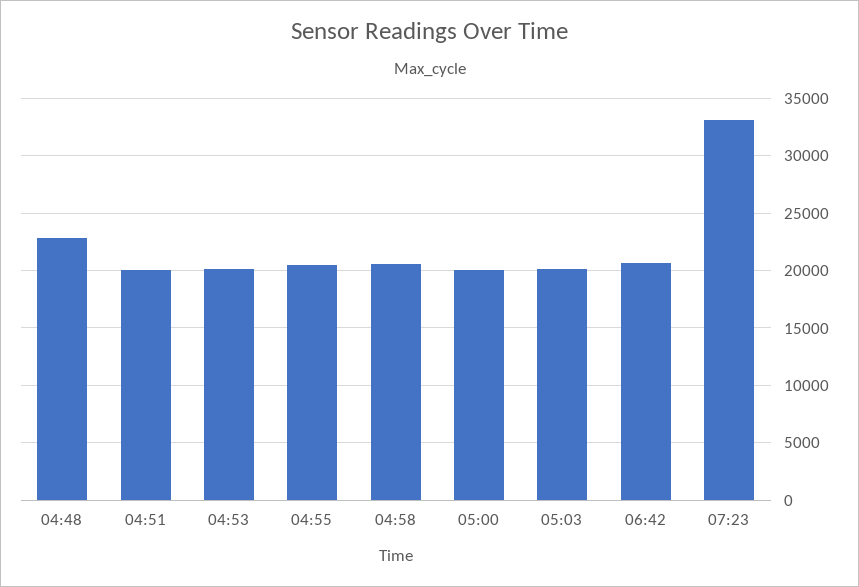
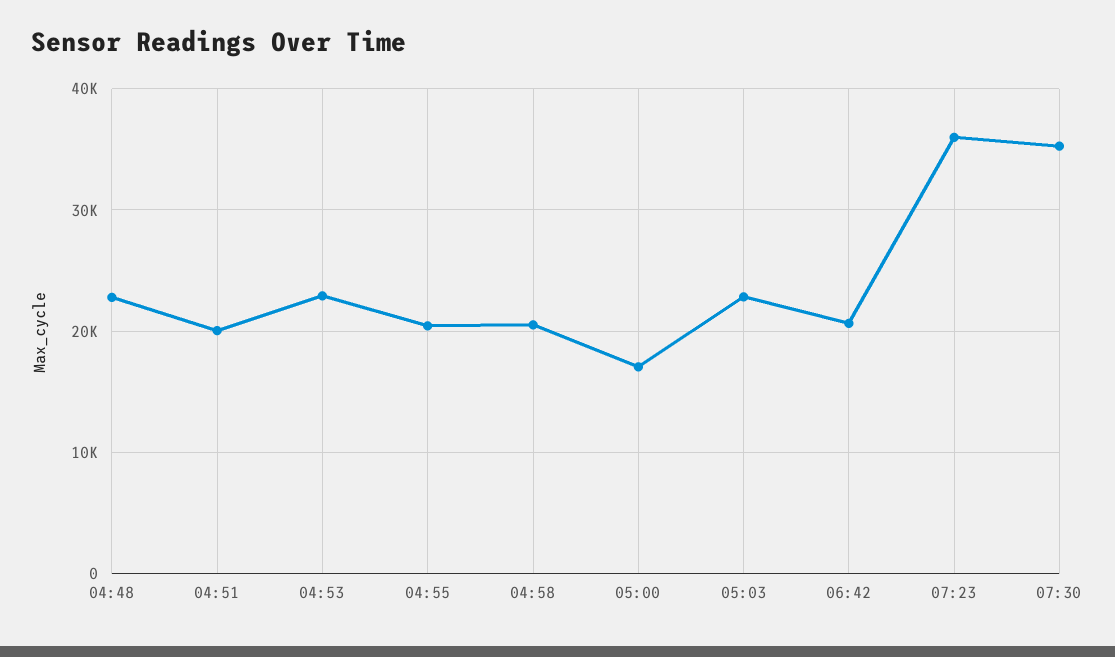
04:53: 20000 -> 23000
05:00: 20000 -> 17000
05:03: 20000 -> 23000
07:23: 33000 -> 36000
07:30: none -> 35000

